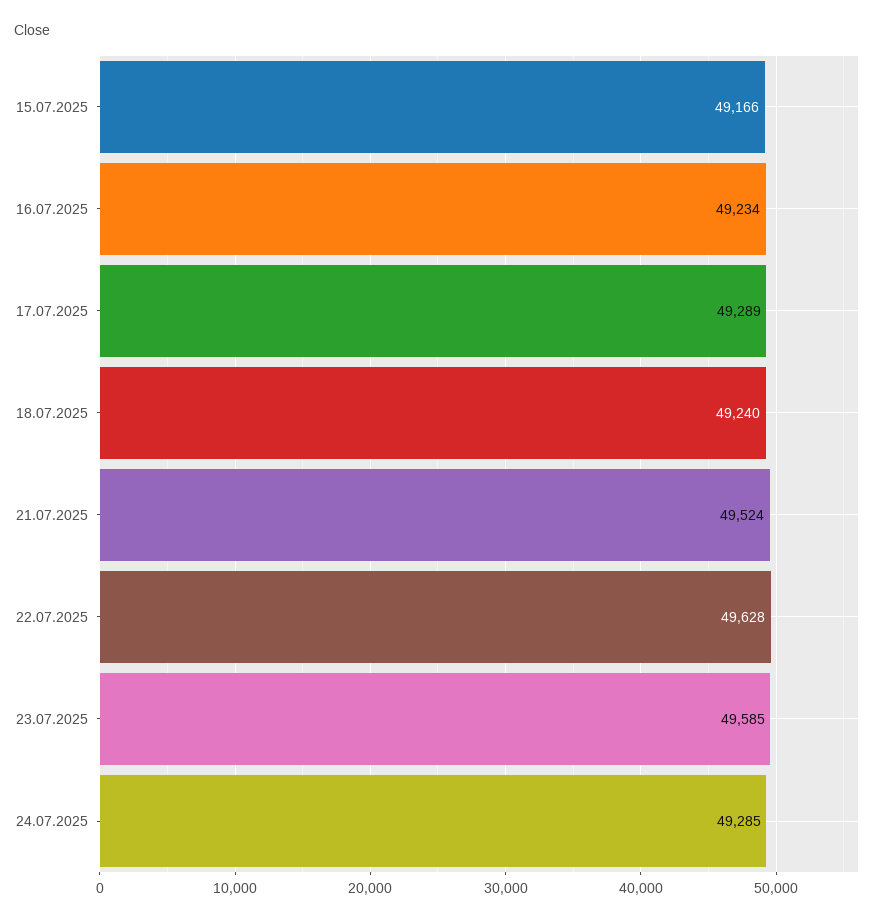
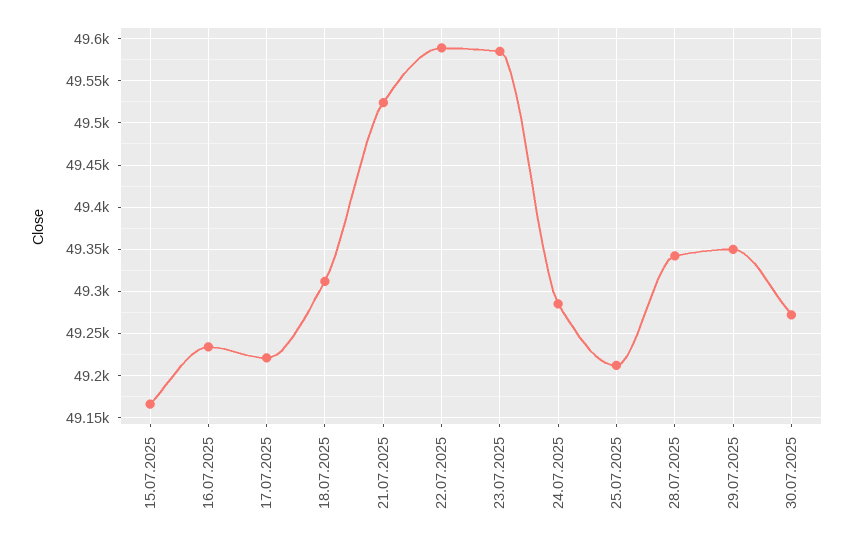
17.07.2025: 49289 -> 49220
18.07.2025: 49240 -> 49310
22.07.2025: 49628 -> 49590
25.07.2025: none -> 49210
28.07.2025: none -> 49340
29.07.2025: none -> 49350
30.07.2025: none -> 49270

